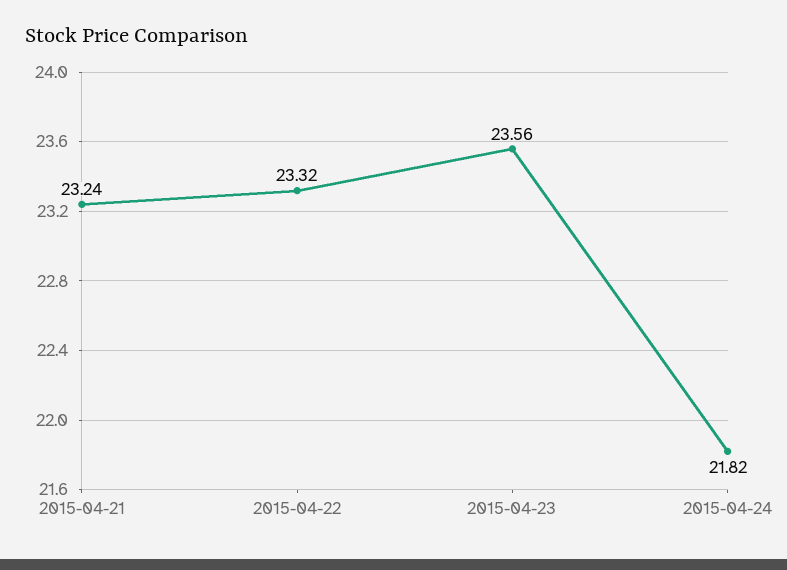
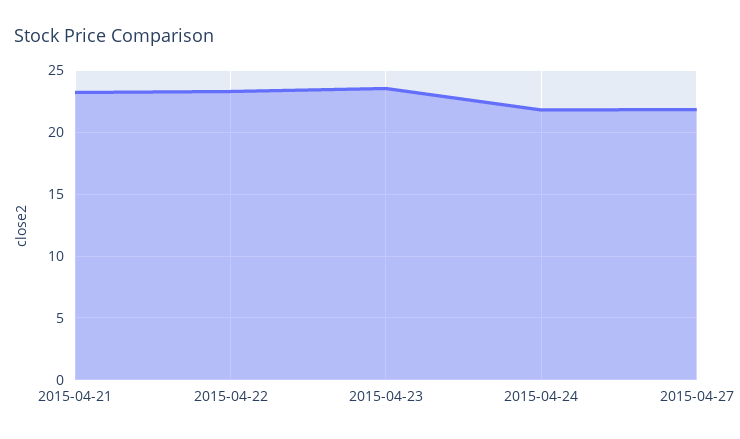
2015-04-27: none -> 22

